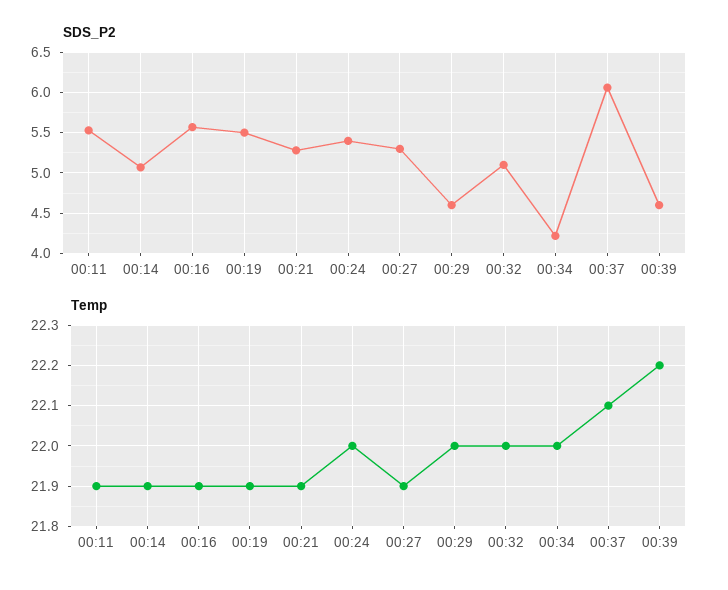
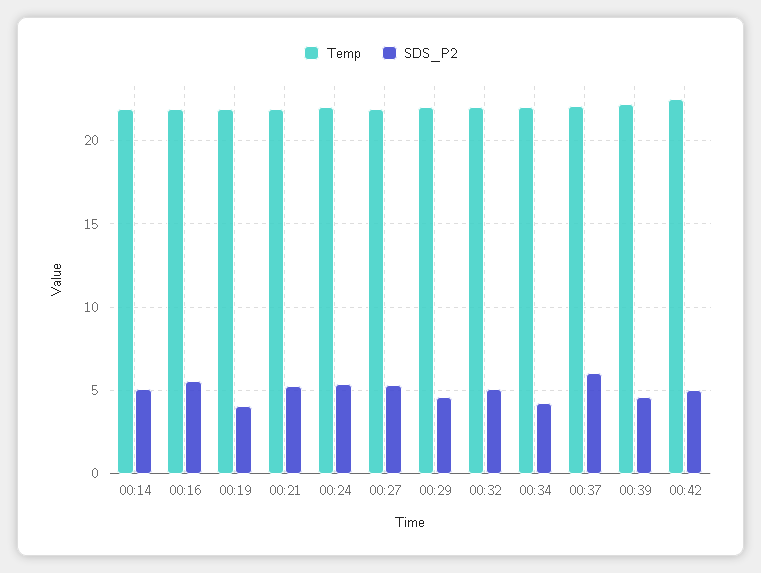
SDS_P2, 00:11: 5.5 -> none
SDS_P2, 00:19: 5.5 -> 4
Temp, 00:11: 21.9 -> none
Temp, 00:42: none -> 22.5
SDS_P2, 00:42: none -> 5

